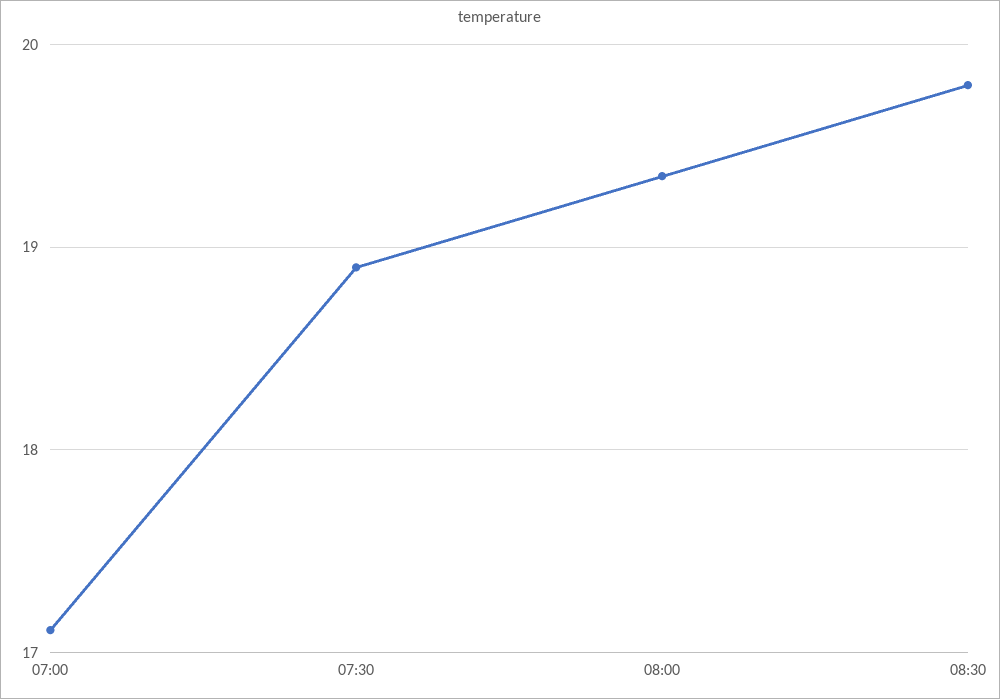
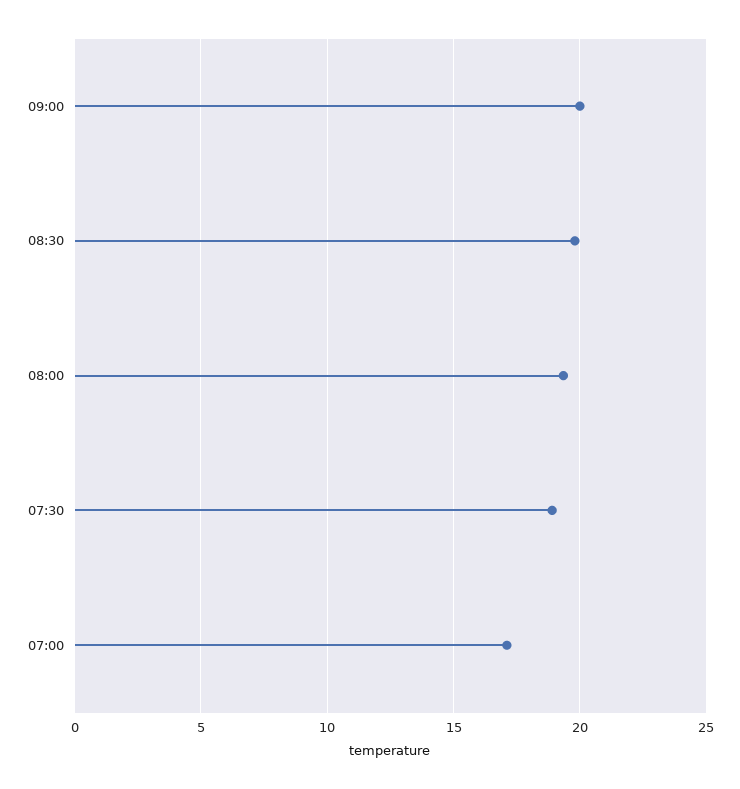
09:00: none -> 20

